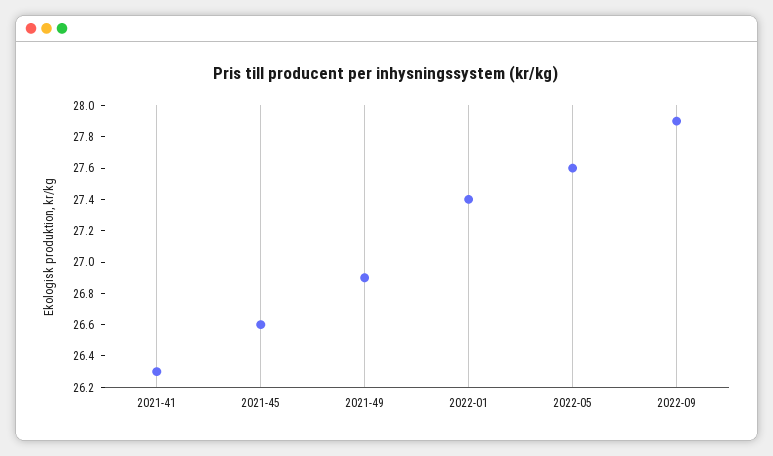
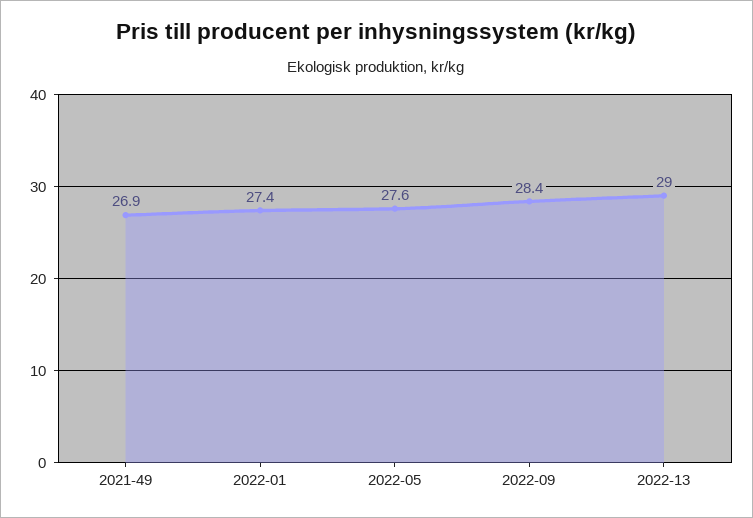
2021-41: 26.3 -> none
2021-45: 26.6 -> none
2022-09: 27.9 -> 28.4
2022-13: none -> 29

